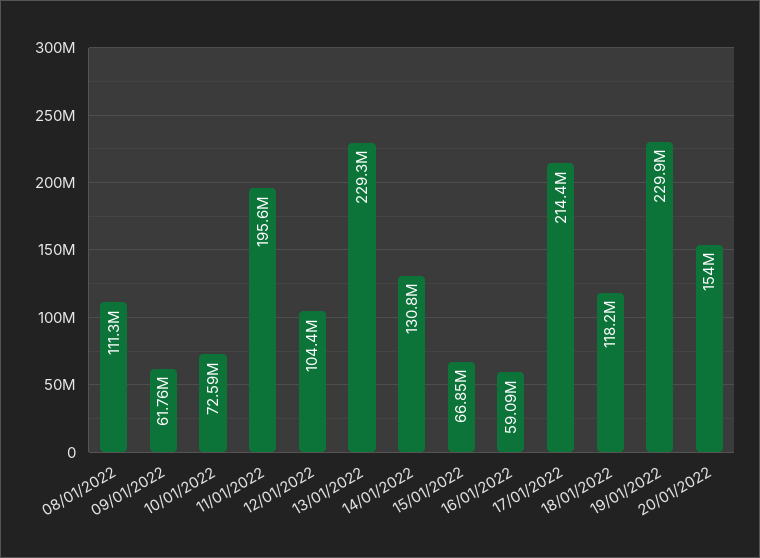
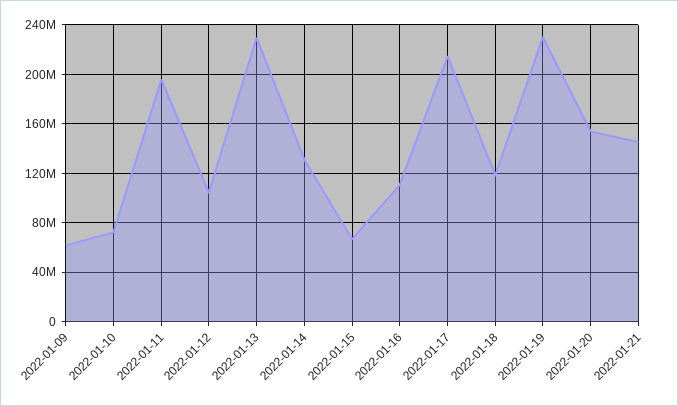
08/01/2022: 111300000 -> none
16/01/2022: 59090000 -> 110000000
2022-01-21: none -> 145000000

